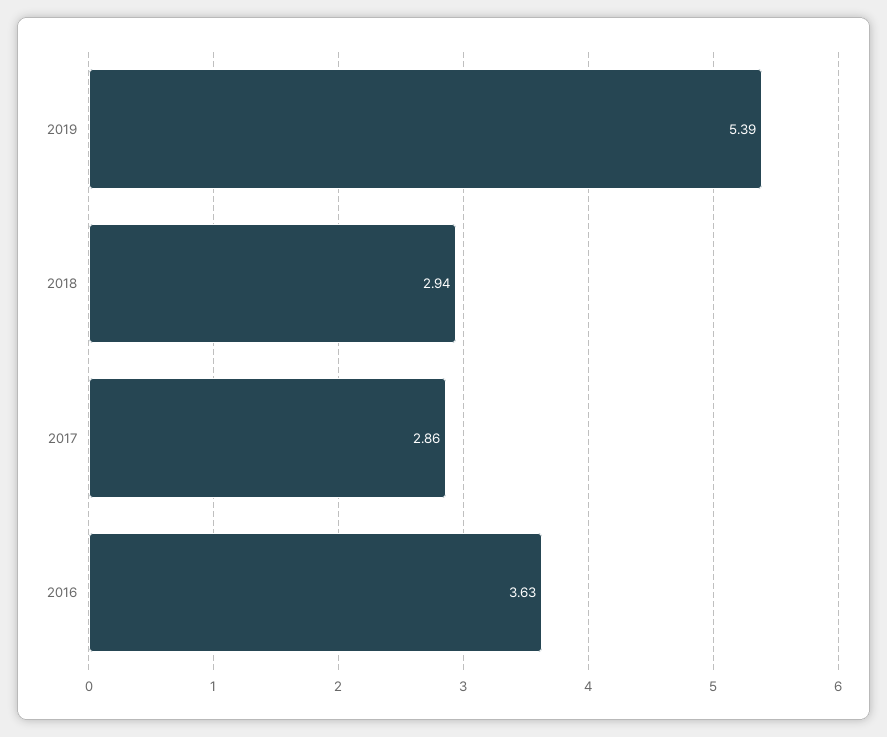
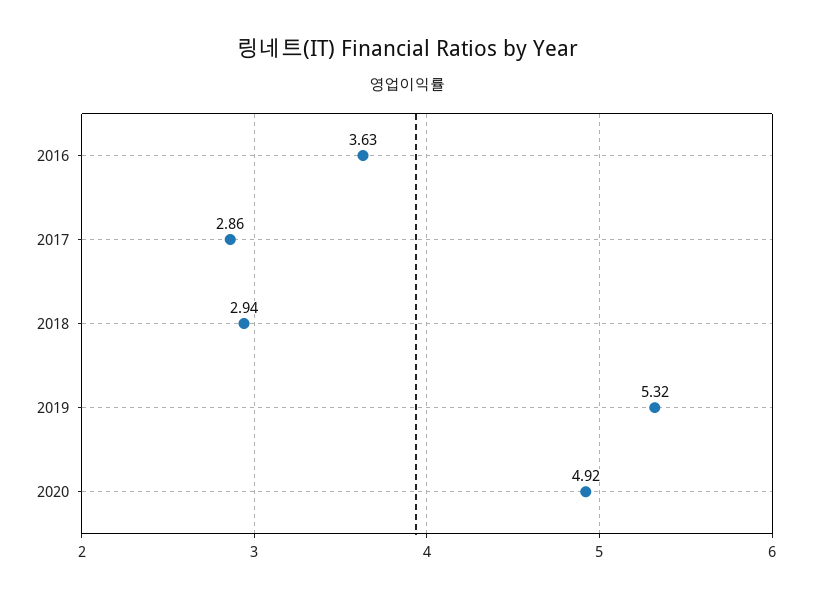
2019: 5.39 -> 5.32
2020: none -> 4.92

